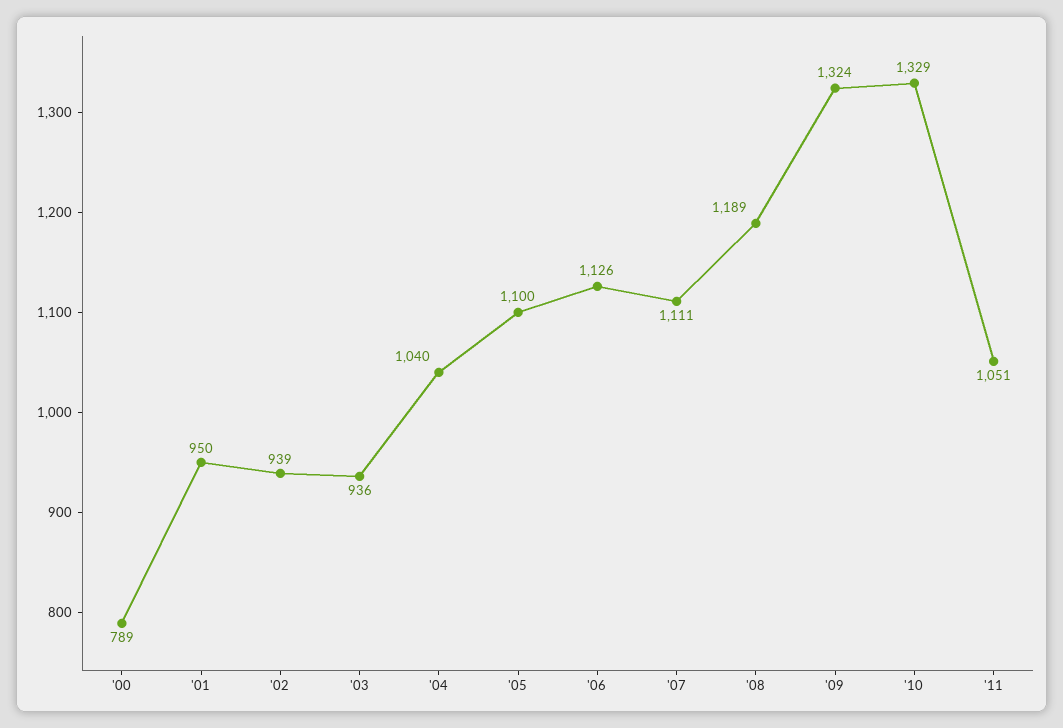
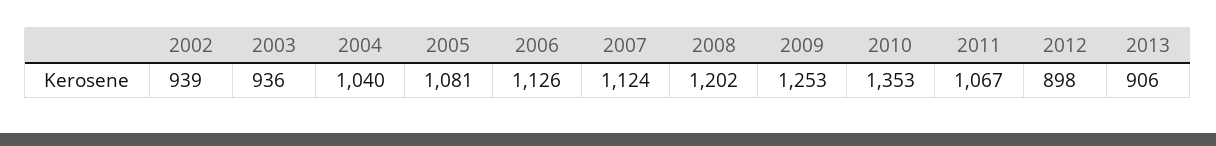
'00: 789 -> none
'01: 950 -> none
'05: 1100 -> 1081
'07: 1111 -> 1124
'08: 1189 -> 1202
'09: 1324 -> 1253
'10: 1329 -> 1353
'11: 1051 -> 1067
2012: none -> 898
2013: none -> 906

